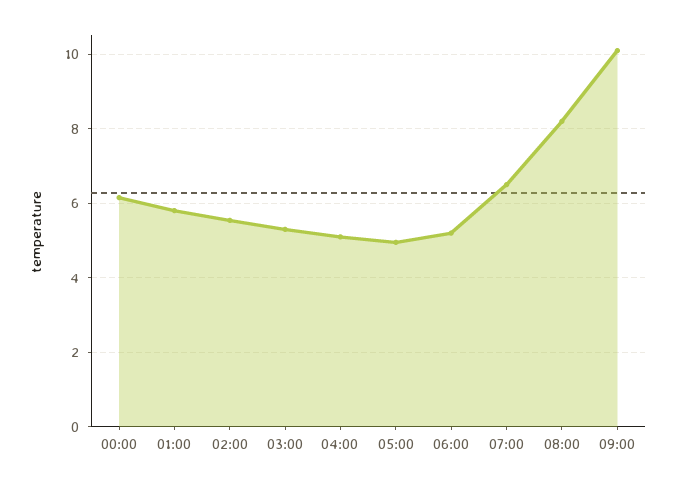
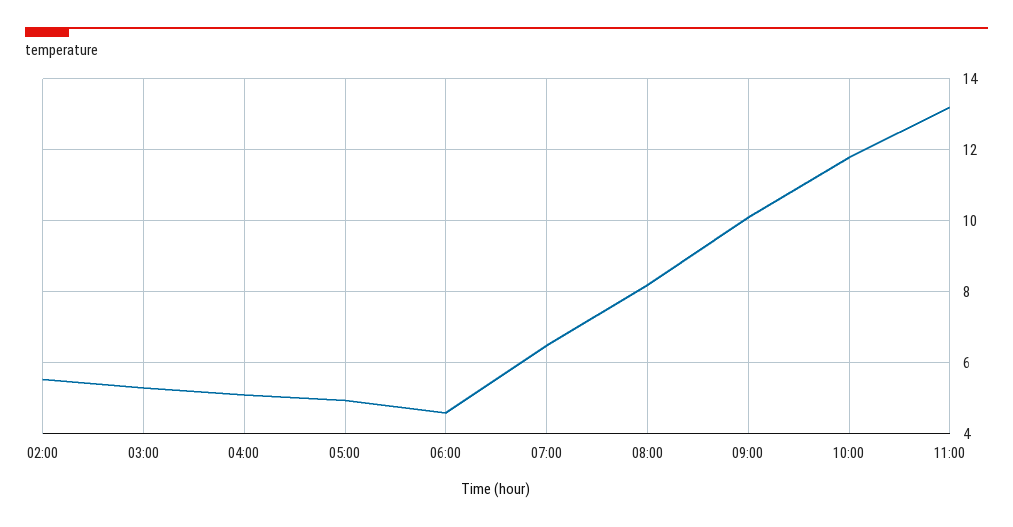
00:00: 6.2 -> none
01:00: 5.8 -> none
06:00: 5.2 -> 4.6
10:00: none -> 11.8
11:00: none -> 13.2

